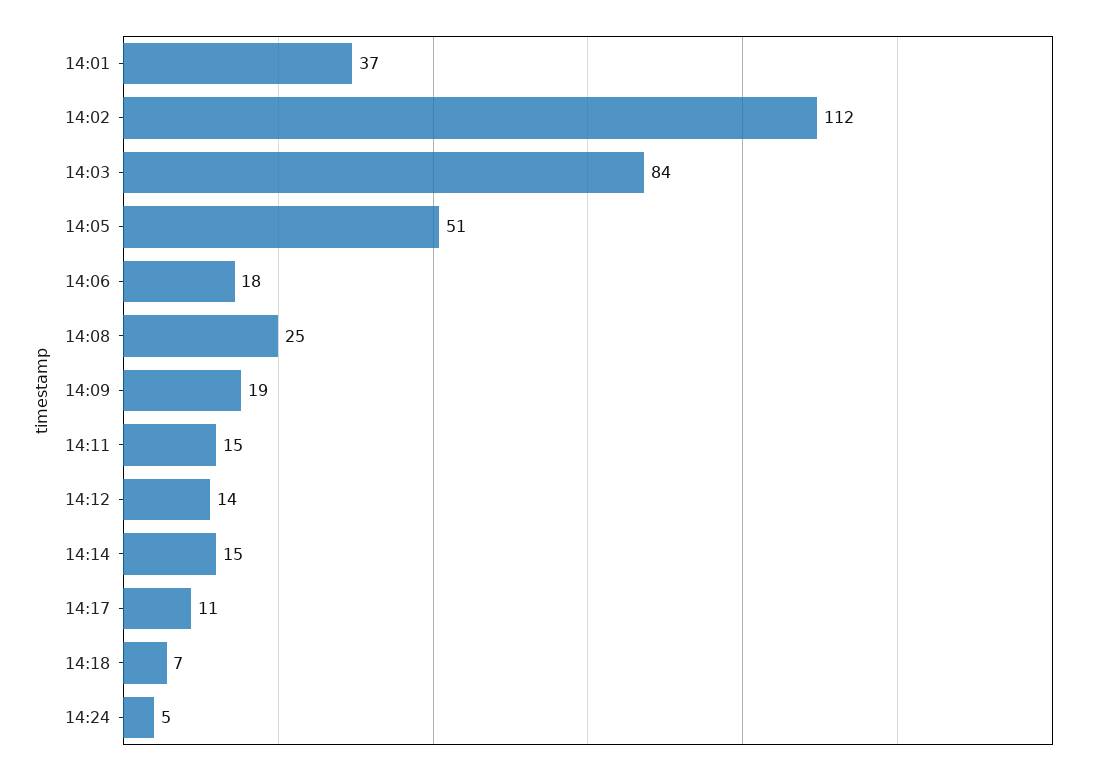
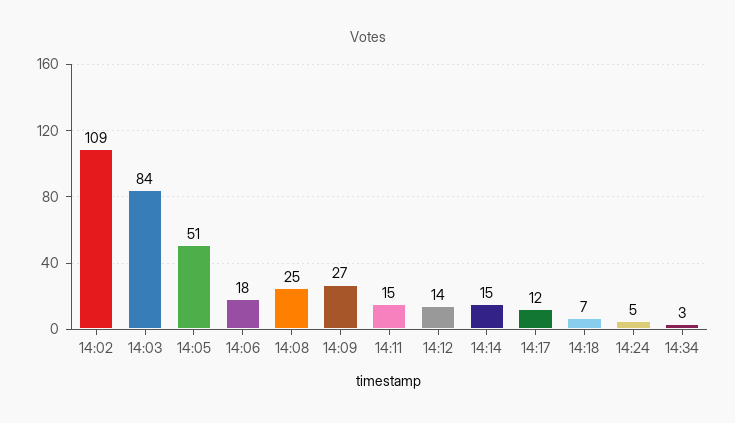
14:01: 37 -> none
14:02: 112 -> 109
14:09: 19 -> 27
14:17: 11 -> 12
14:34: none -> 3

